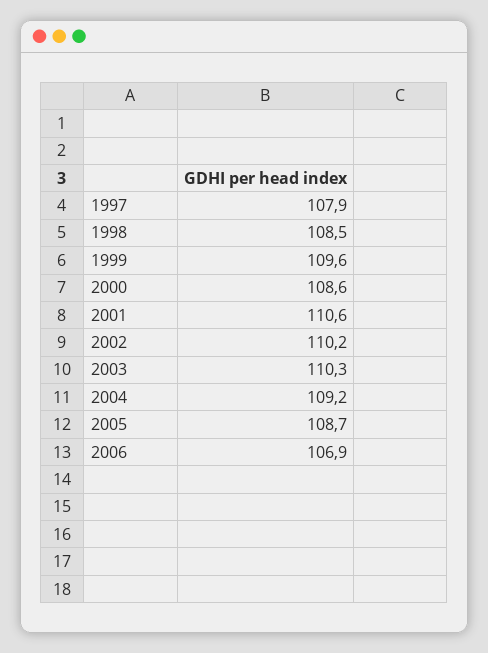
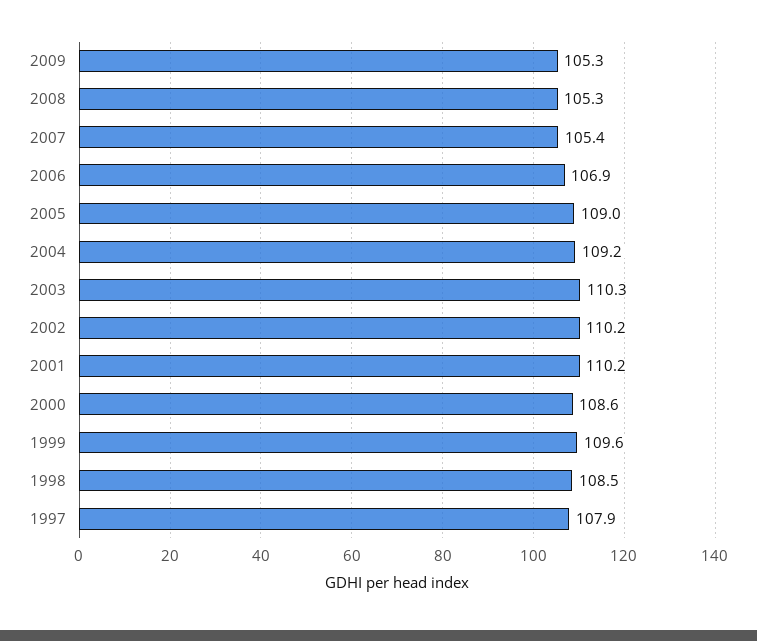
2001: 110.6 -> 110.2
2005: 108.7 -> 109
2009: none -> 105.3
2008: none -> 105.3
2007: none -> 105.4

